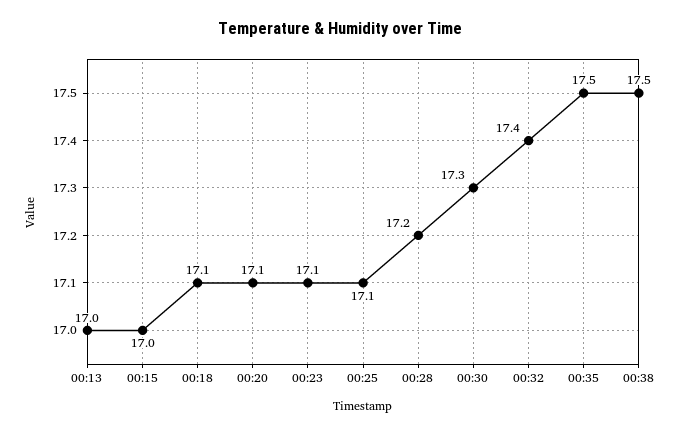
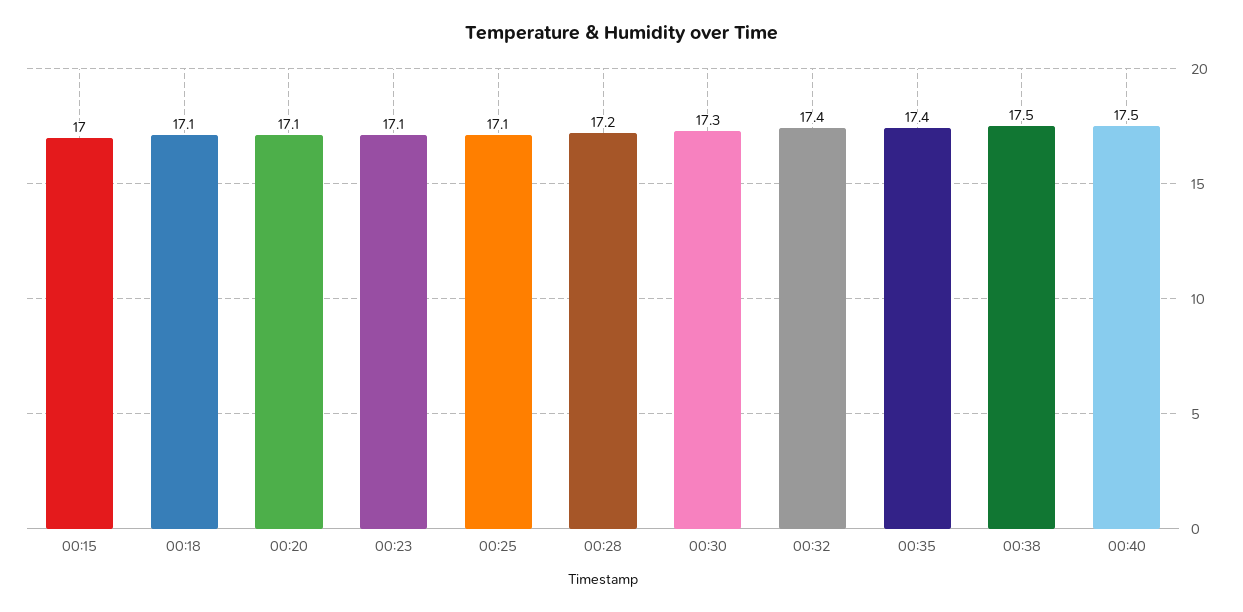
00:13: 17 -> none
00:35: 17.5 -> 17.4
00:40: none -> 17.5

